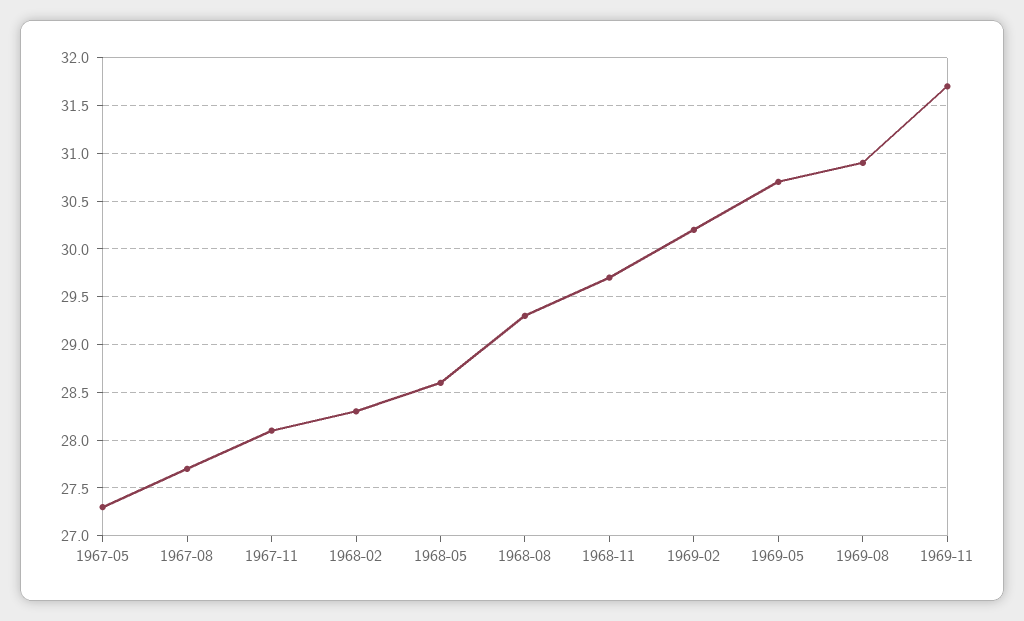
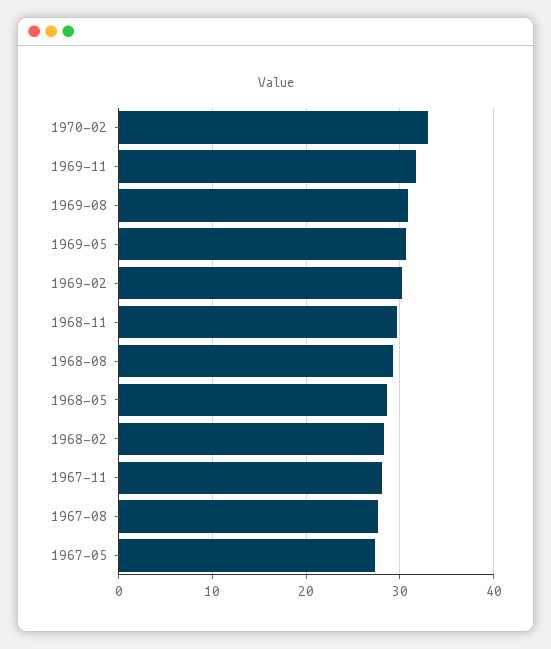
1970-02: none -> 33

